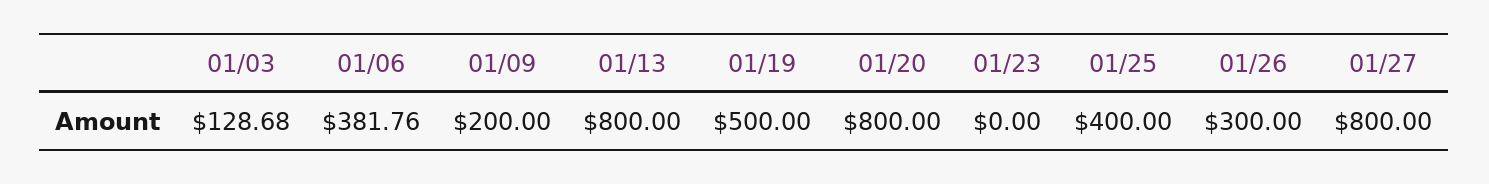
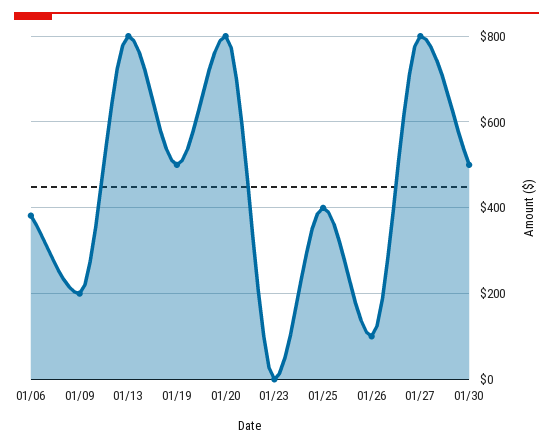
01/03: 128.68 -> none
01/26: 300 -> 100
01/30: none -> 500

